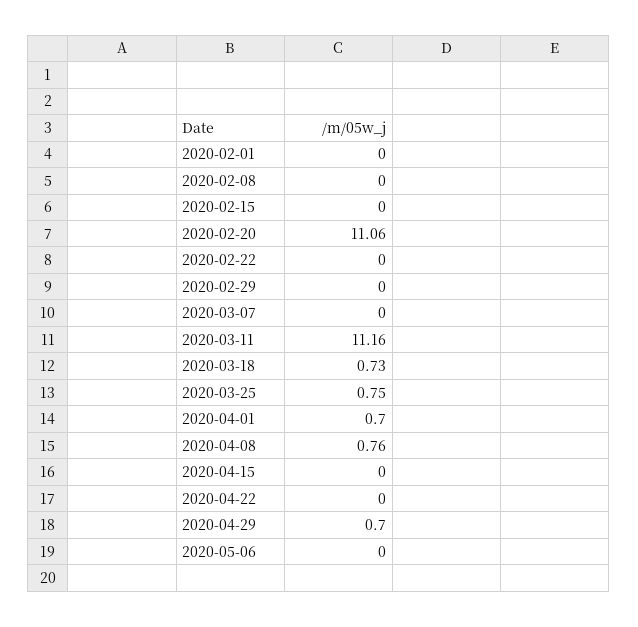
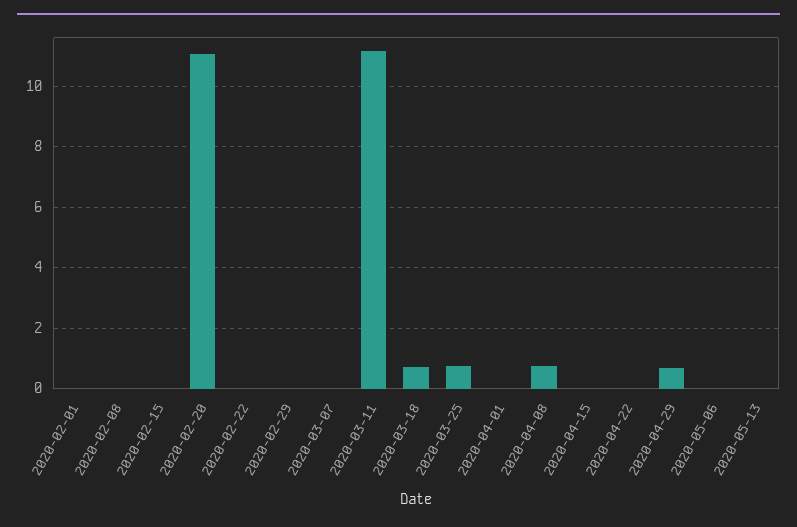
2020-04-01: 0.7 -> 0
2020-05-13: none -> 0

